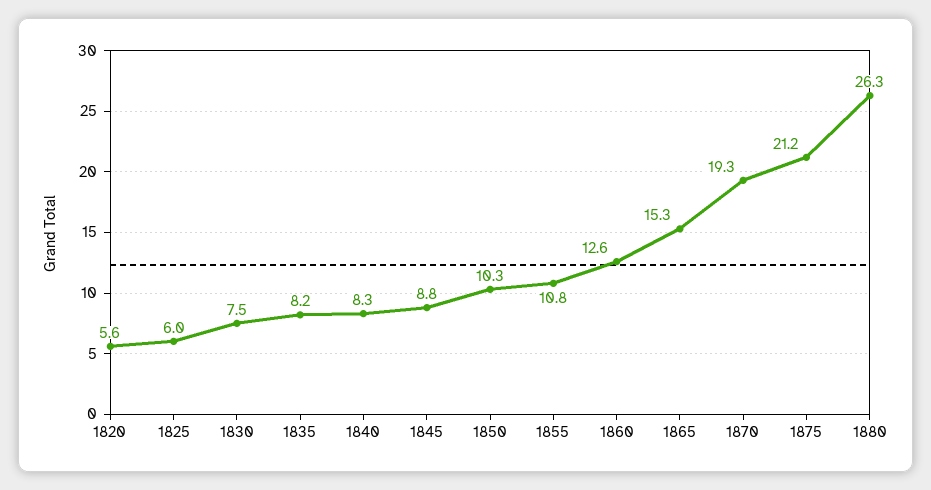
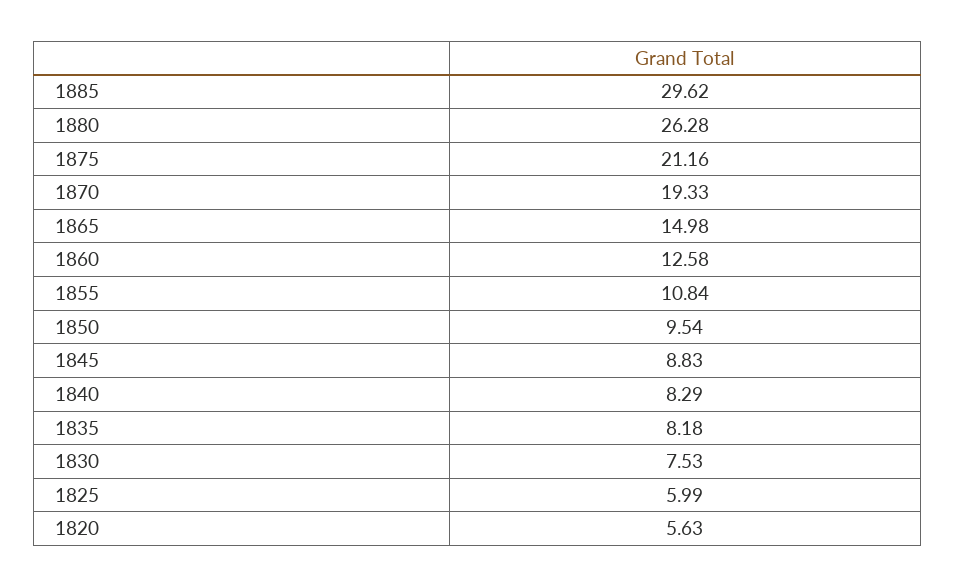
1850: 10.3 -> 9.54
1865: 15.3 -> 14.98
1885: none -> 29.62

